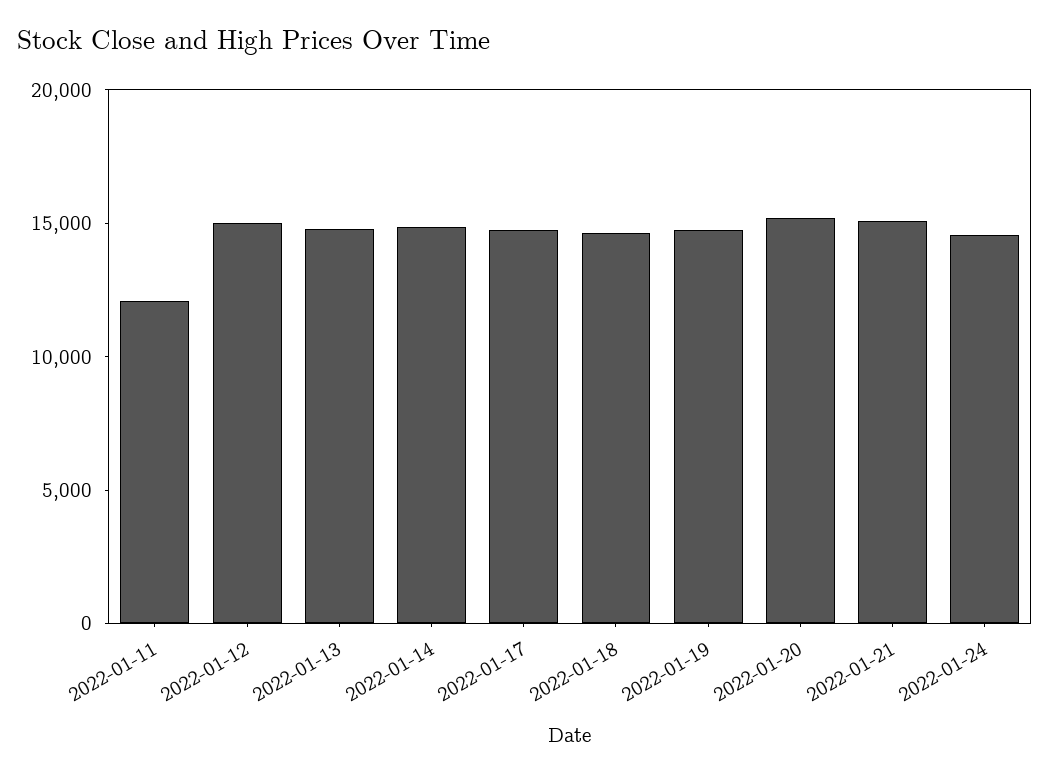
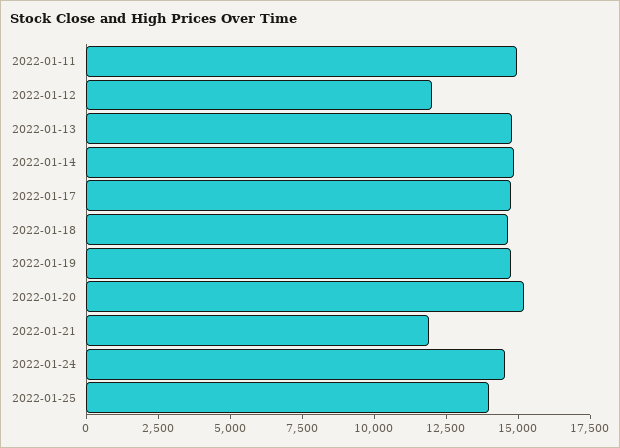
2022-01-11: 12000 -> 15000
2022-01-12: 15000 -> 12000
2022-01-21: 15000 -> 12000
2022-01-25: none -> 14000

